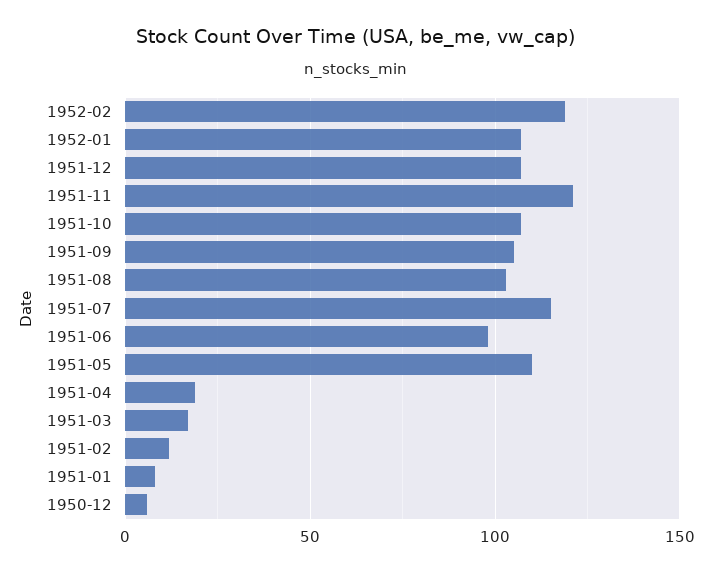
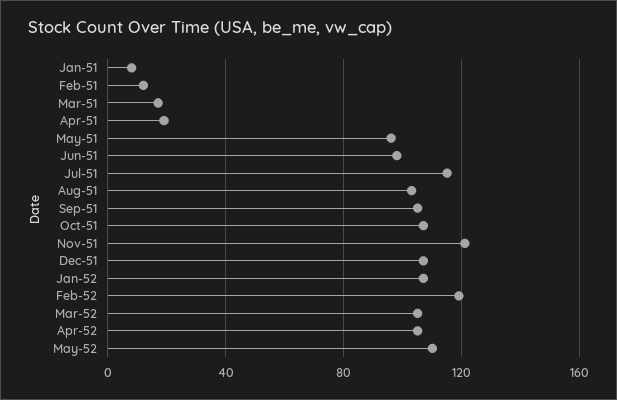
1951-05: 110 -> 95
1950-12: 5 -> none
Mar-52: none -> 105
Apr-52: none -> 105
May-52: none -> 110

